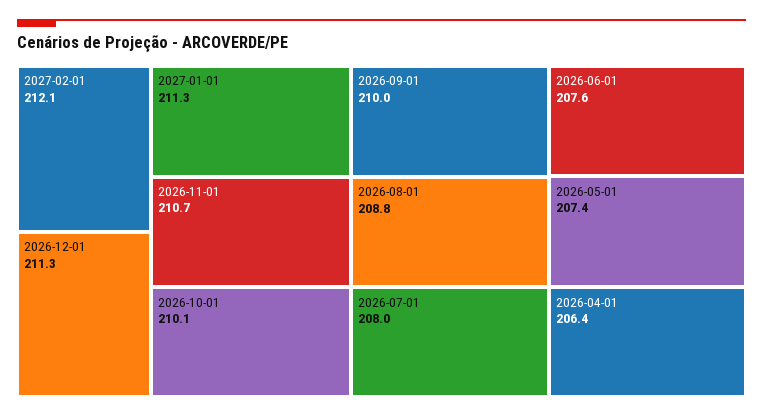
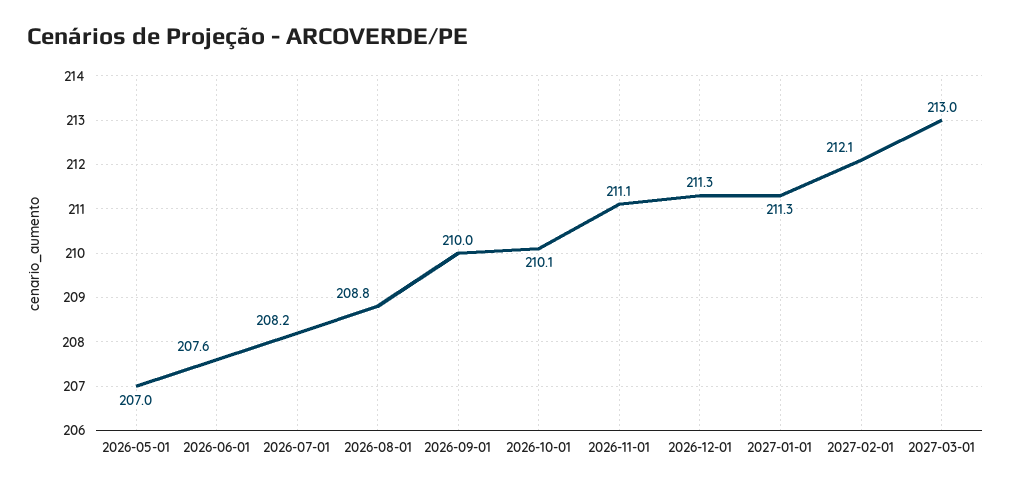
2026-11-01: 210.7 -> 211.1
2026-07-01: 208 -> 208.2
2026-05-01: 207.4 -> 207
2026-04-01: 206.4 -> none
2027-03-01: none -> 213

